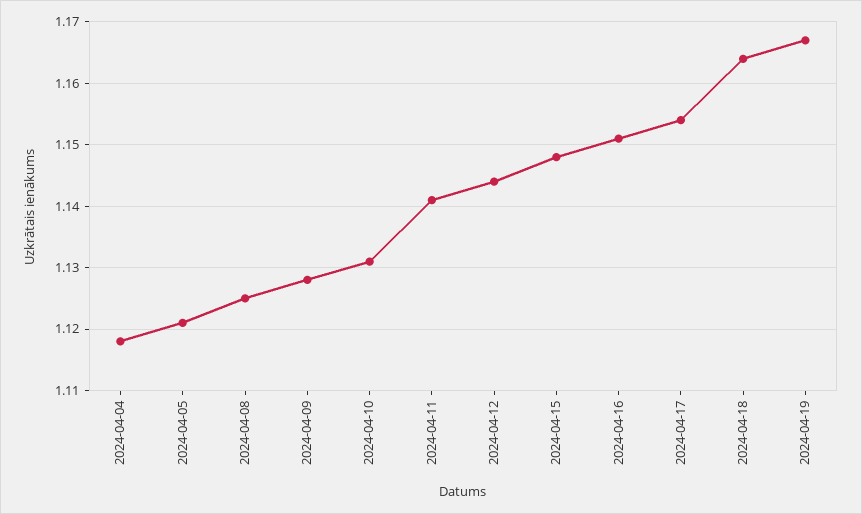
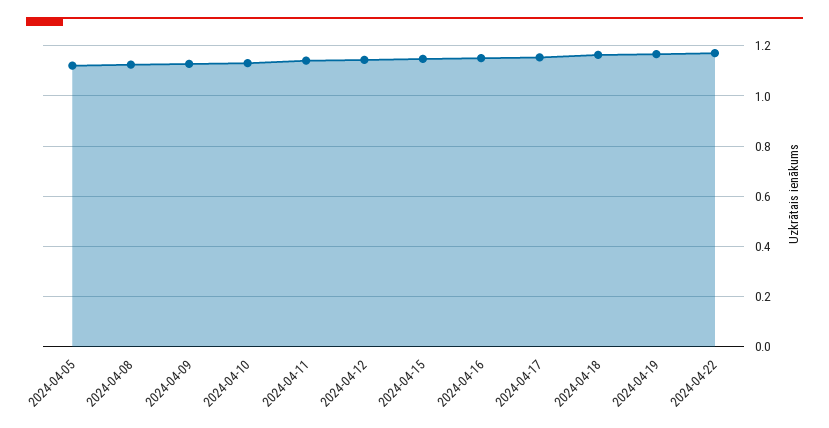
2024-04-04: 1.118 -> none
2024-04-22: none -> 1.175

